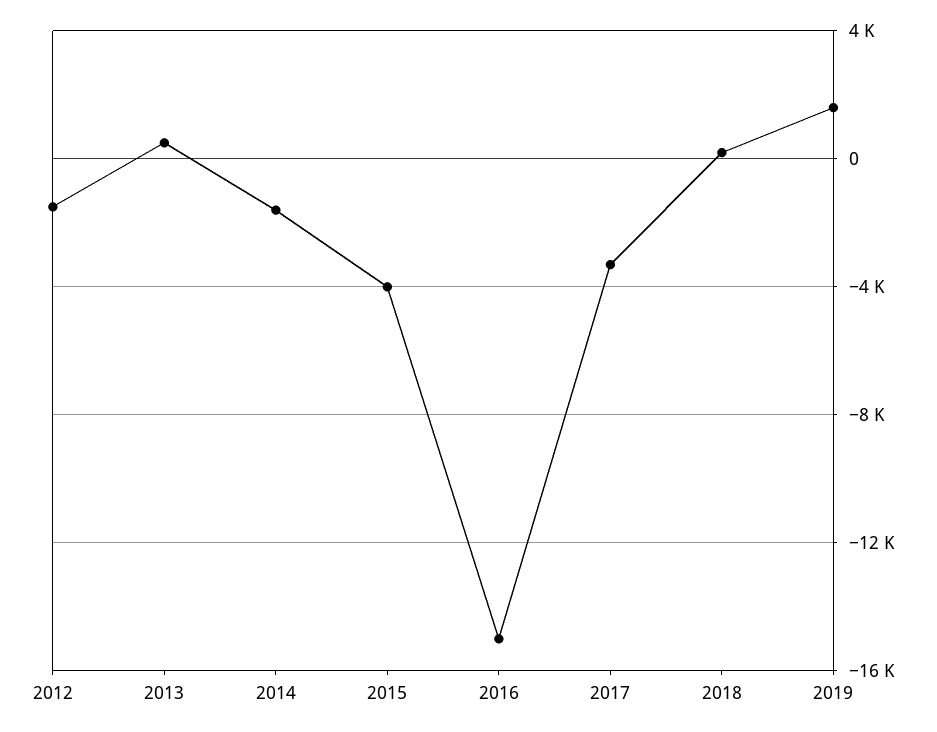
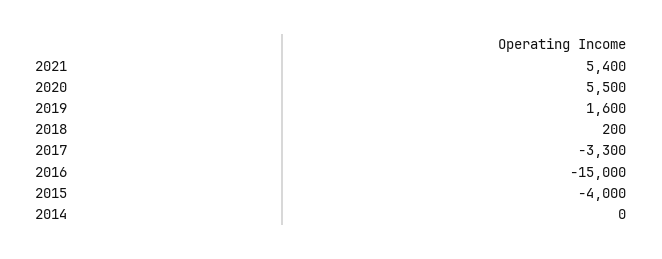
2012: -1500 -> none
2013: 500 -> none
2014: -1500 -> 0
2021: none -> 5400
2020: none -> 5500

